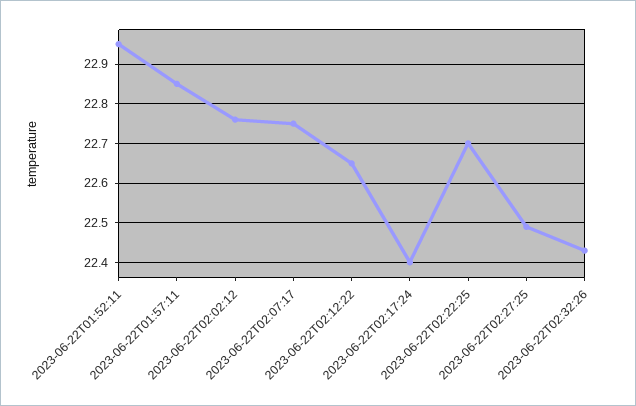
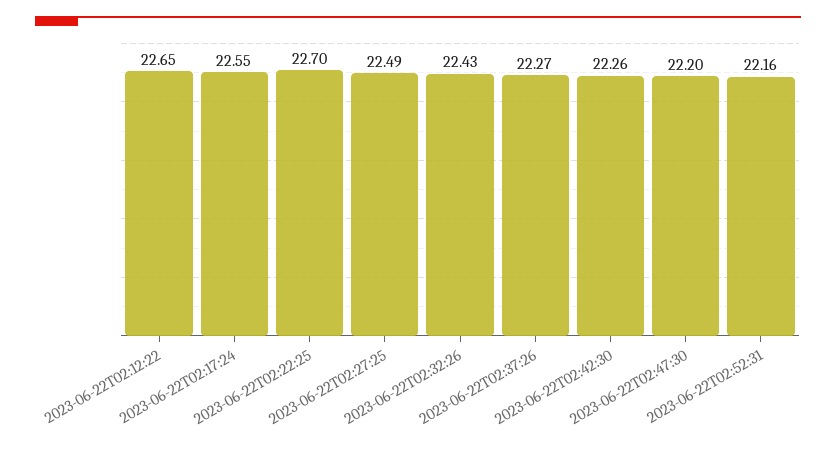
2023-06-22T01:52:11: 22.95 -> none
2023-06-22T01:57:11: 22.85 -> none
2023-06-22T02:02:12: 22.75 -> none
2023-06-22T02:07:17: 22.75 -> none
2023-06-22T02:17:24: 22.4 -> 22.55
2023-06-22T02:37:26: none -> 22.27
2023-06-22T02:42:30: none -> 22.26
2023-06-22T02:47:30: none -> 22.2
2023-06-22T02:52:31: none -> 22.16

